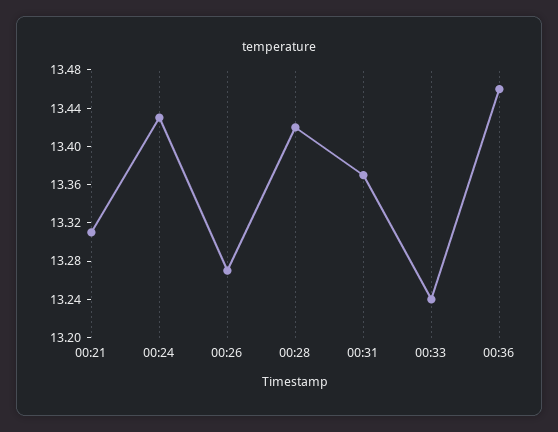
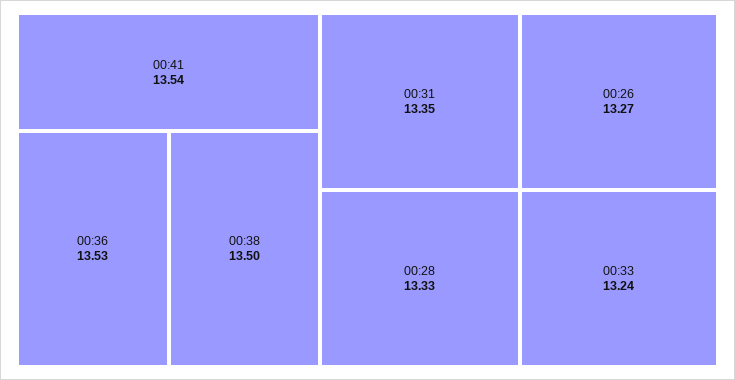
00:21: 13.31 -> none
00:24: 13.43 -> none
00:28: 13.42 -> 13.33
00:31: 13.37 -> 13.35
00:36: 13.46 -> 13.53
00:41: none -> 13.54
00:38: none -> 13.5

